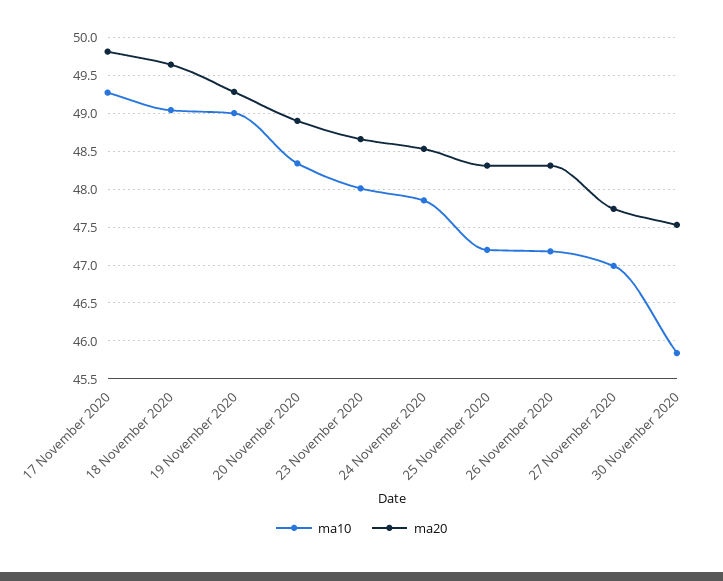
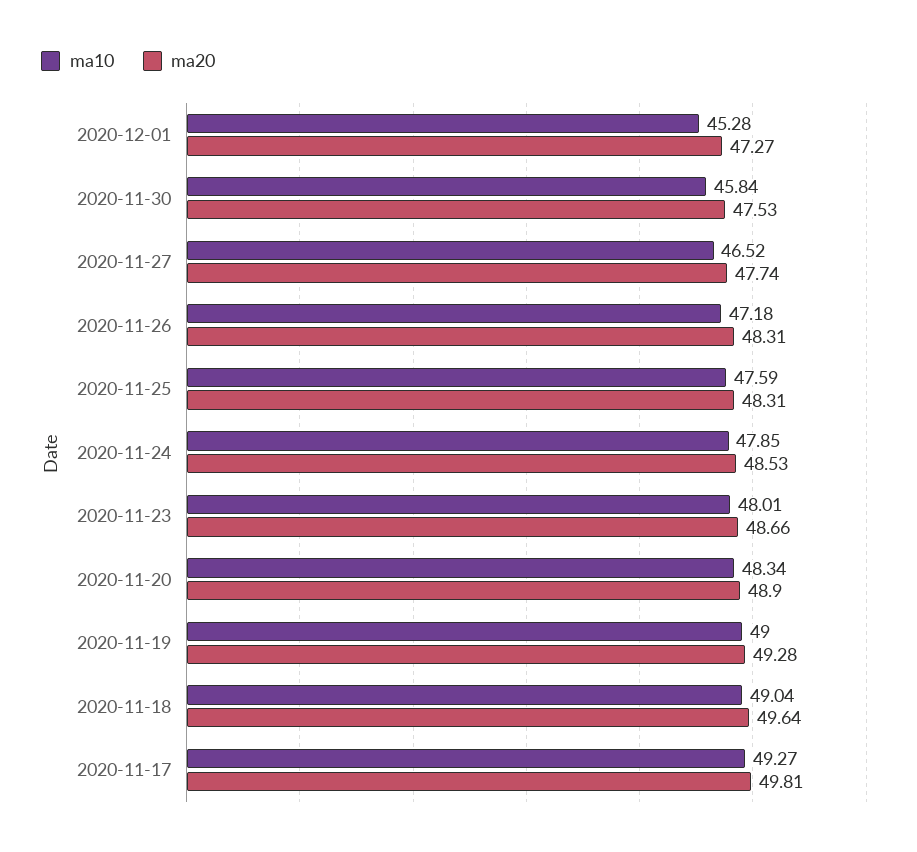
ma10, 25 November 2020: 47.2 -> 47.59
ma10, 27 November 2020: 47 -> 46.52
ma10, 2020-12-01: none -> 45.28
ma20, 2020-12-01: none -> 47.27

